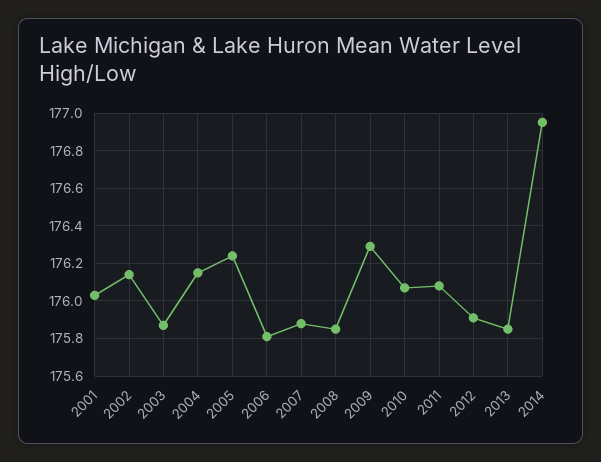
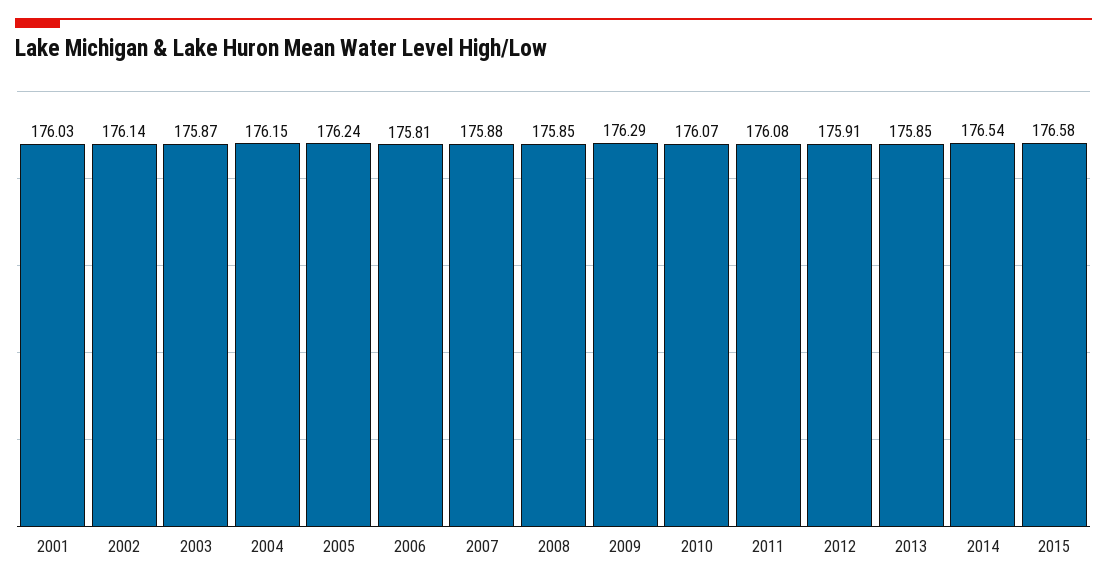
2014: 176.95 -> 176.54
2015: none -> 176.58

